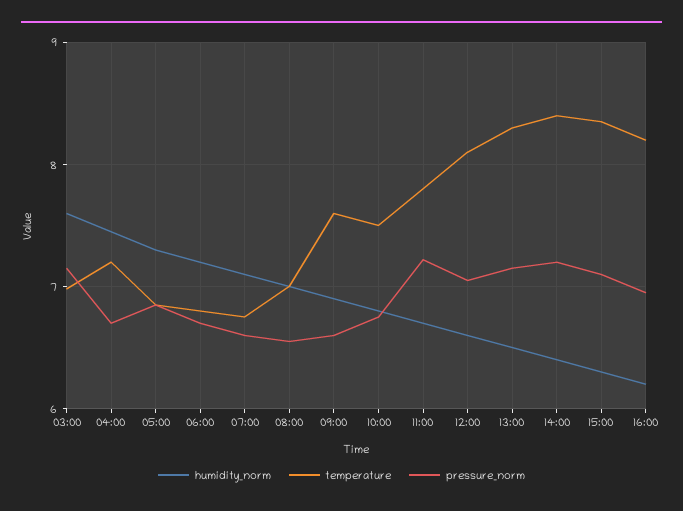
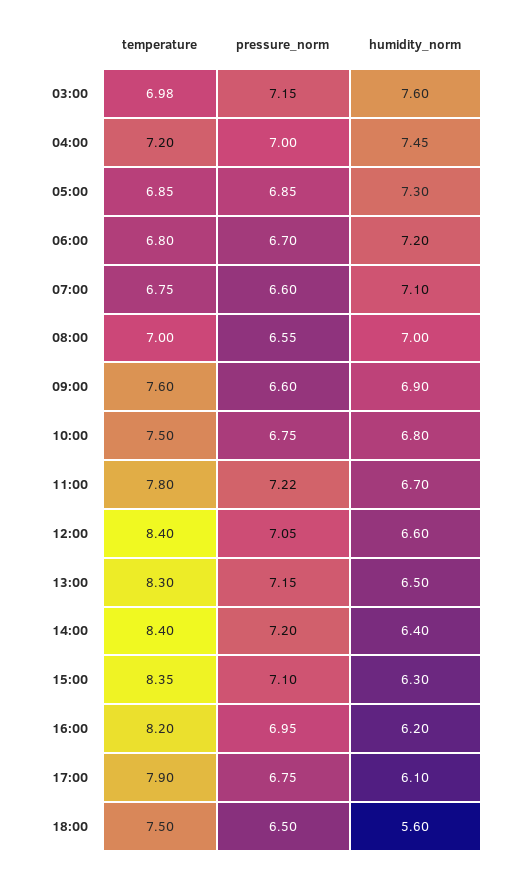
pressure_norm, 04:00: 6.7 -> 7
temperature, 12:00: 8.1 -> 8.4
temperature, 17:00: none -> 7.9
pressure_norm, 17:00: none -> 6.75
humidity_norm, 17:00: none -> 6.1
temperature, 18:00: none -> 7.5
pressure_norm, 18:00: none -> 6.5
humidity_norm, 18:00: none -> 5.6

